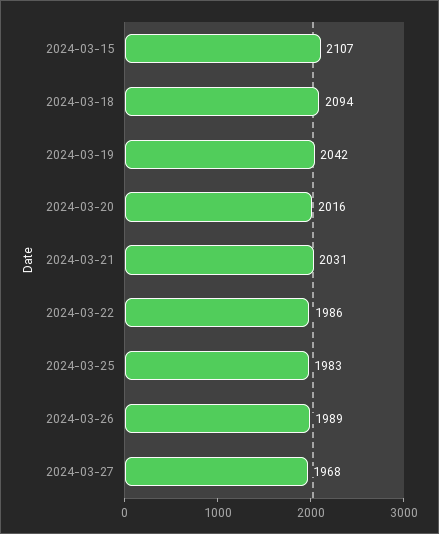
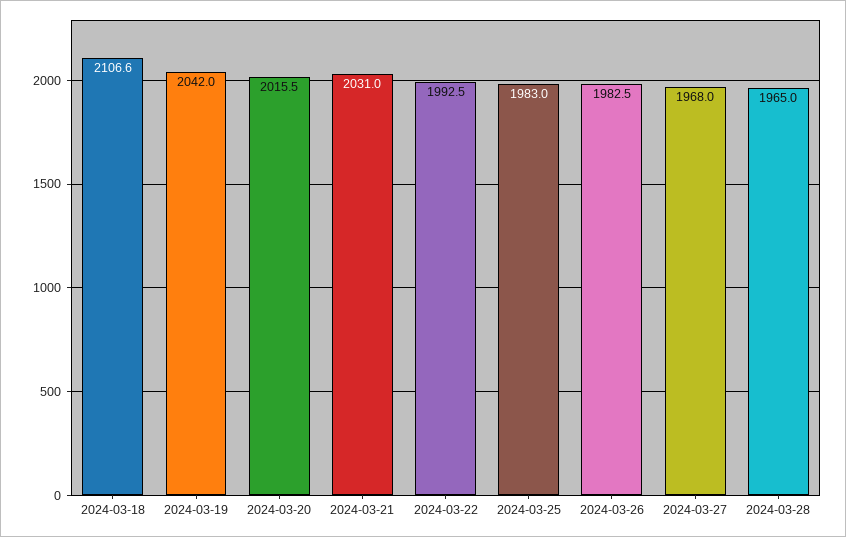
2024-03-15: 2107 -> none
2024-03-18: 2094 -> 2106.6
2024-03-22: 1986 -> 1992.5
2024-03-26: 1989 -> 1982.5
2024-03-28: none -> 1965

